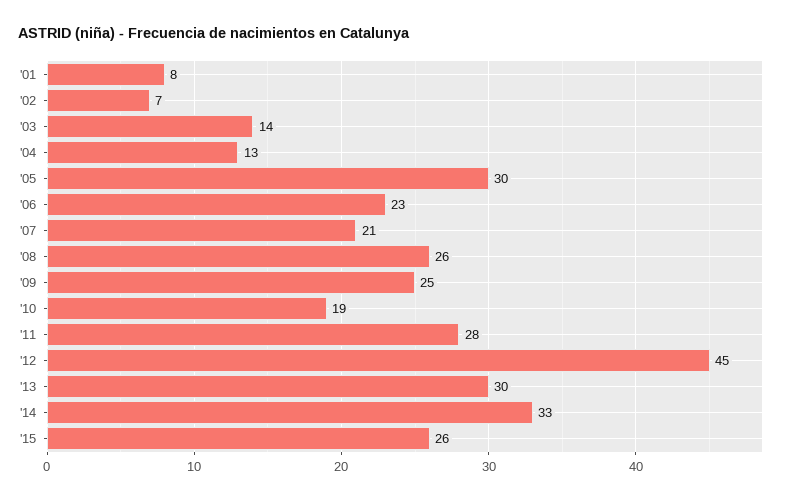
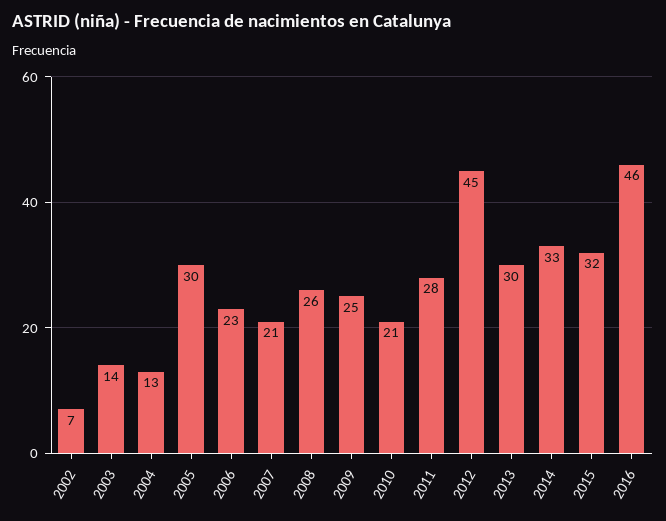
'01: 8 -> none
'10: 19 -> 21
'15: 26 -> 32
2016: none -> 46

